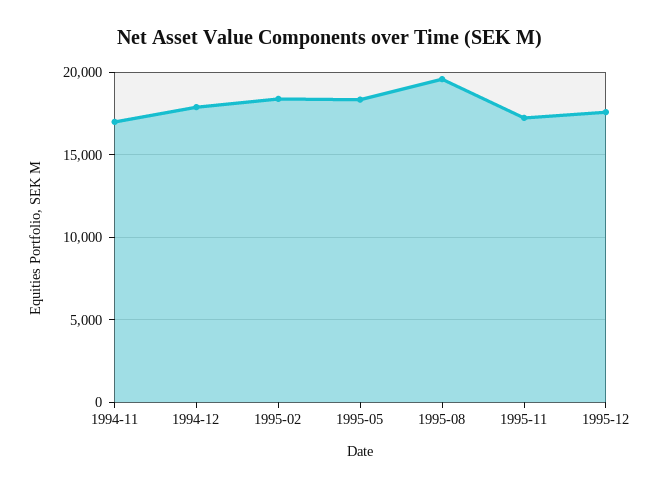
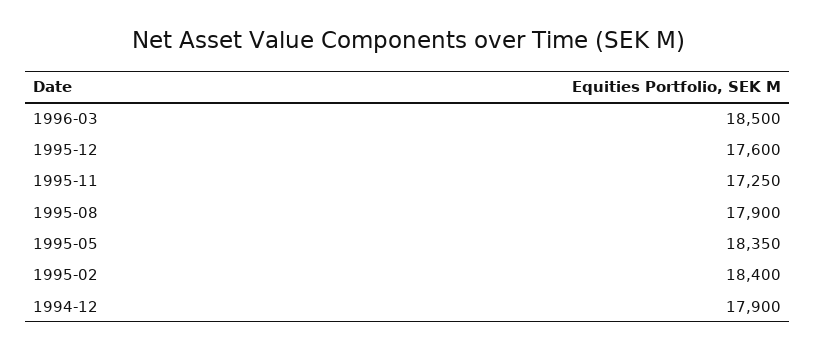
1994-11: 17000 -> none
1995-08: 19500 -> 17900
1996-03: none -> 18500

